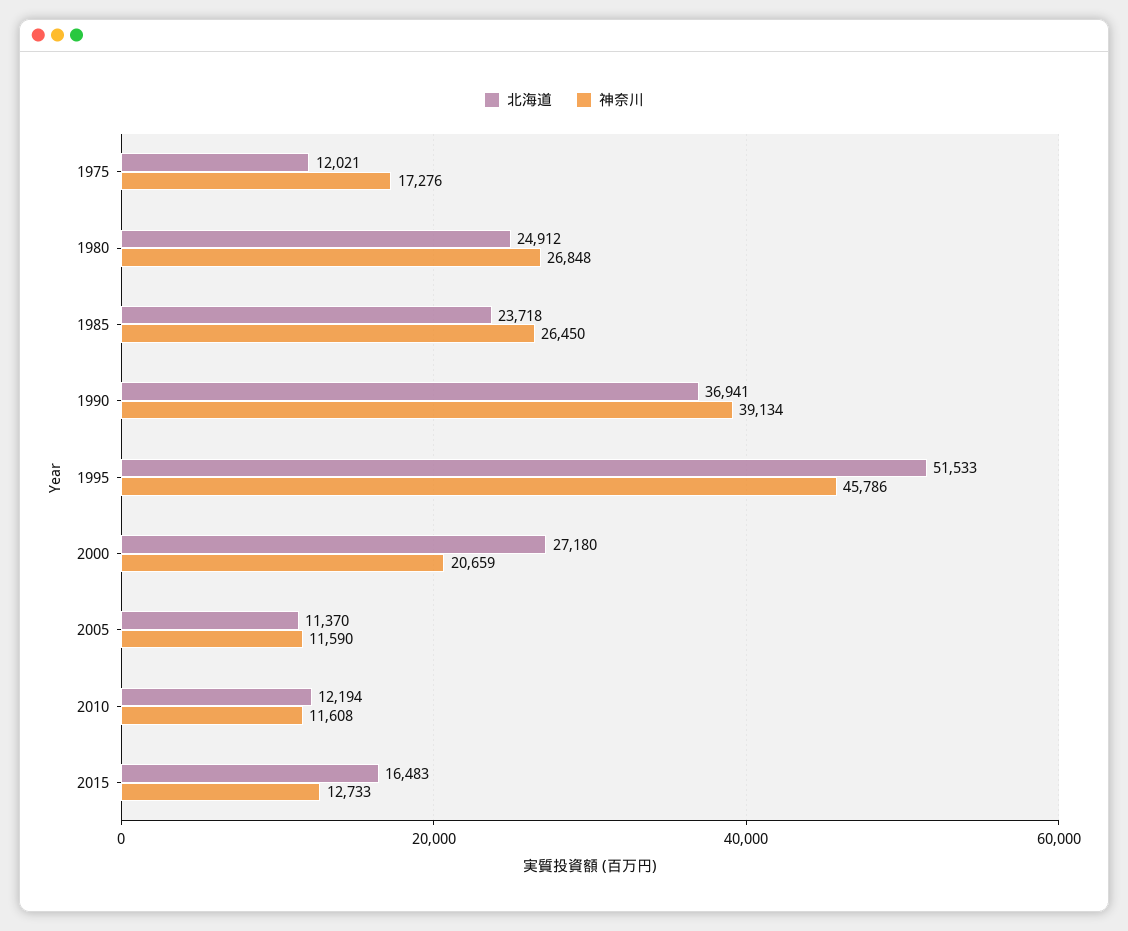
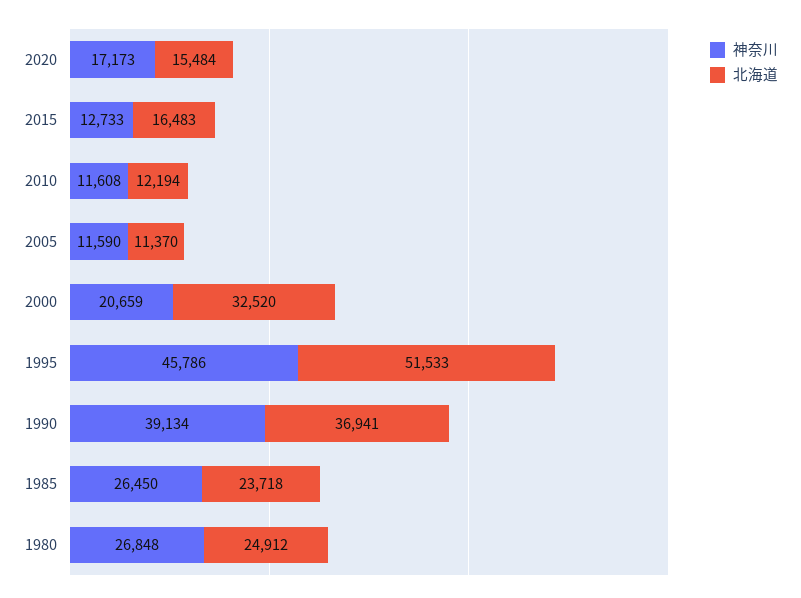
北海道, 1975: 12021 -> none
神奈川, 1975: 17276 -> none
北海道, 2000: 27180 -> 32520
神奈川, 2020: none -> 17173
北海道, 2020: none -> 15484

